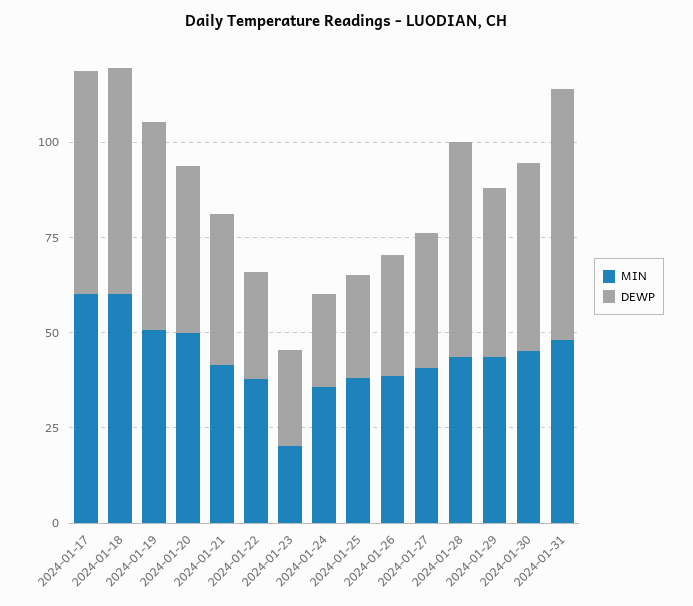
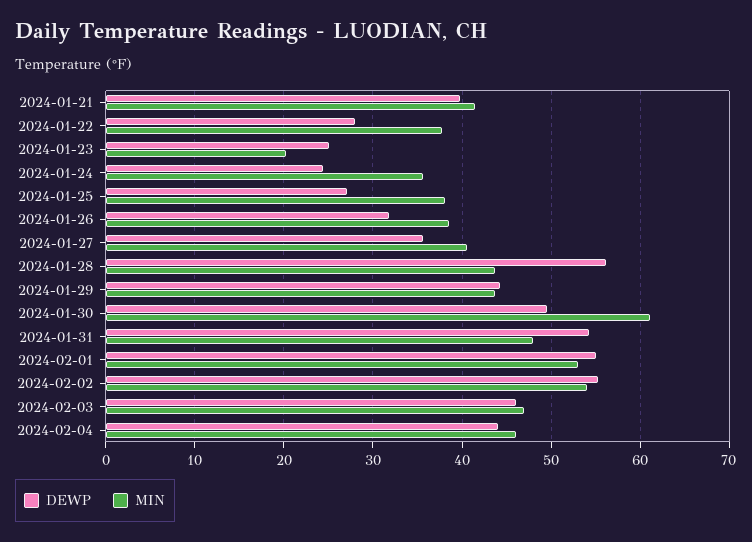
MIN, 2024-01-17: 60 -> none
DEWP, 2024-01-17: 60 -> none
MIN, 2024-01-18: 60 -> none
DEWP, 2024-01-18: 60 -> none
MIN, 2024-01-19: 50 -> none
DEWP, 2024-01-19: 55 -> none
MIN, 2024-01-20: 50 -> none
DEWP, 2024-01-20: 45 -> none
MIN, 2024-01-30: 45 -> 61
DEWP, 2024-01-31: 65 -> 54
DEWP, 2024-02-01: none -> 55
MIN, 2024-02-01: none -> 53
DEWP, 2024-02-02: none -> 55
MIN, 2024-02-02: none -> 54
DEWP, 2024-02-03: none -> 46
MIN, 2024-02-03: none -> 47
DEWP, 2024-02-04: none -> 44
MIN, 2024-02-04: none -> 46

